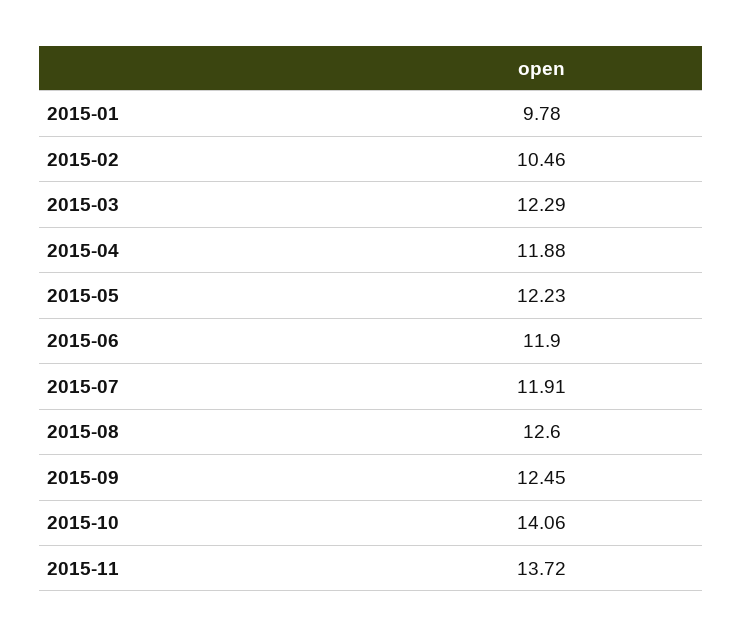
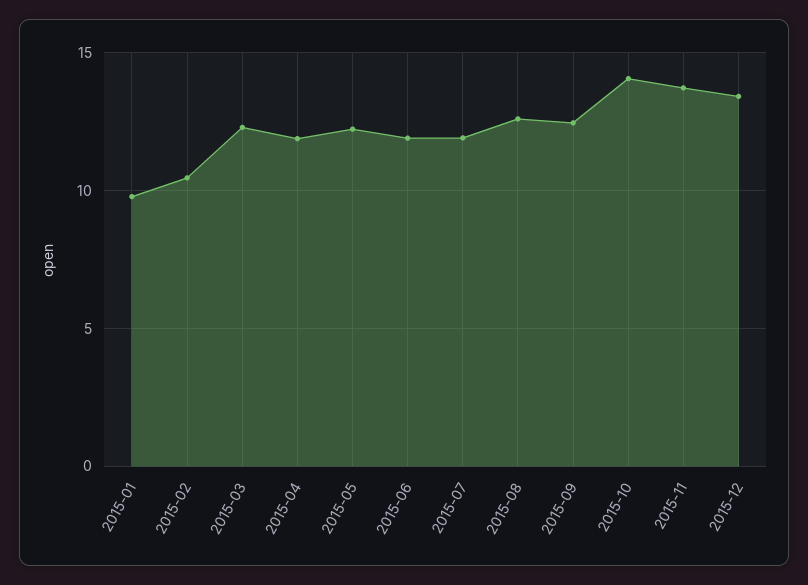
2015-12: none -> 13.5

